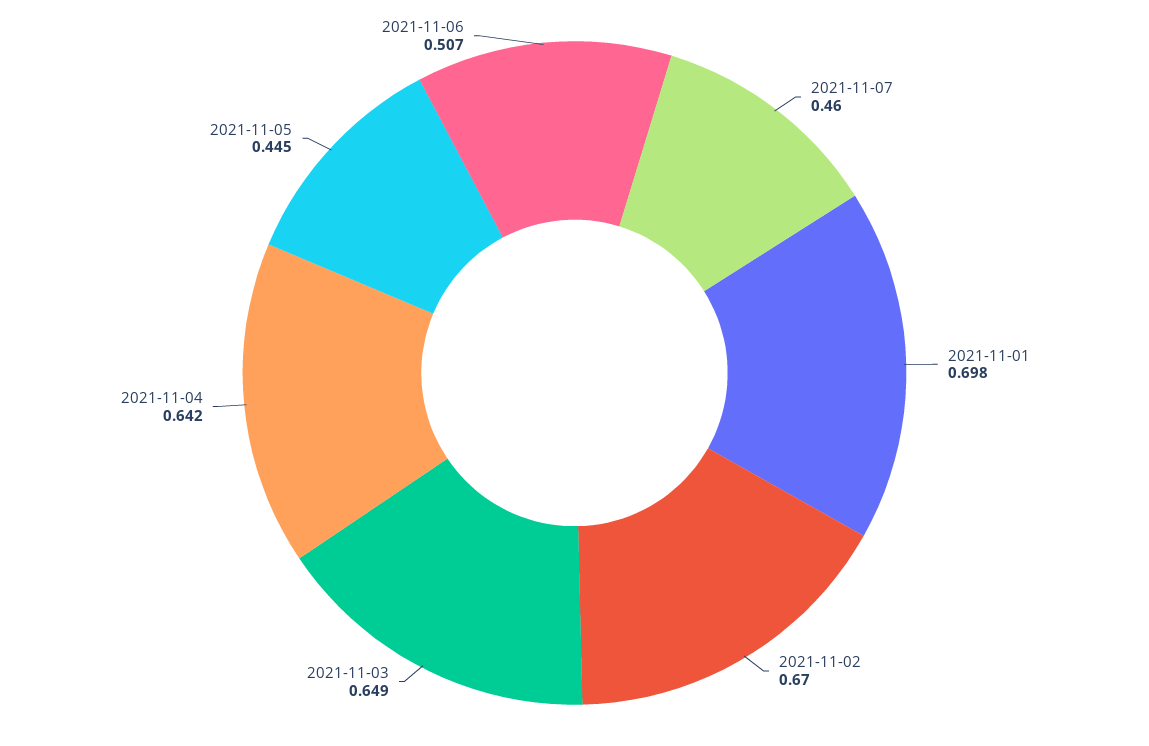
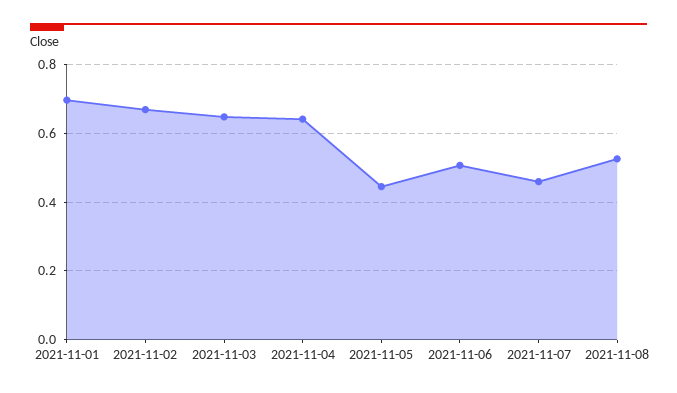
2021-11-08: none -> 0.52

